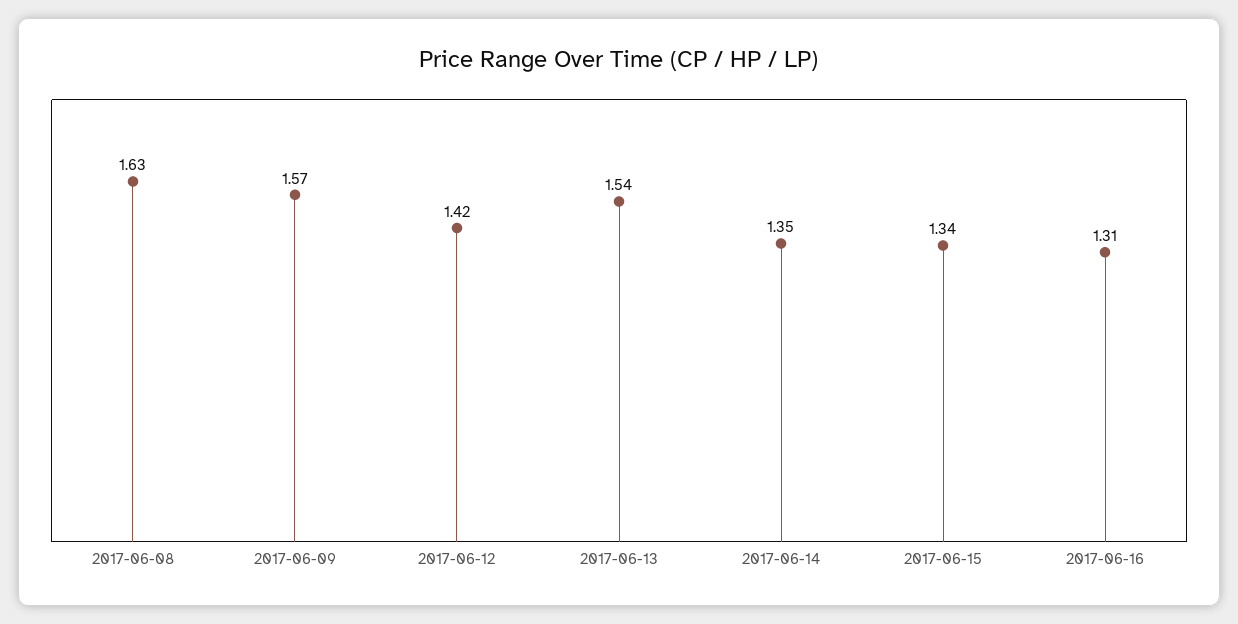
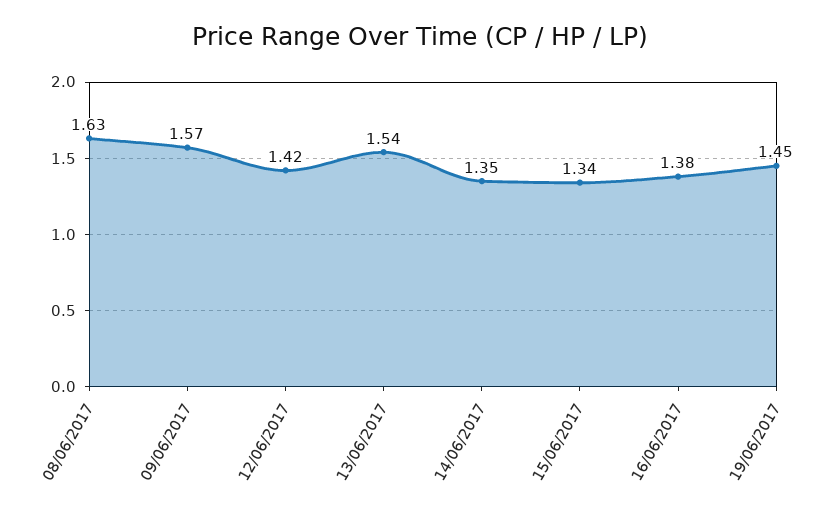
2017-06-16: 1.31 -> 1.38
19/06/2017: none -> 1.45

